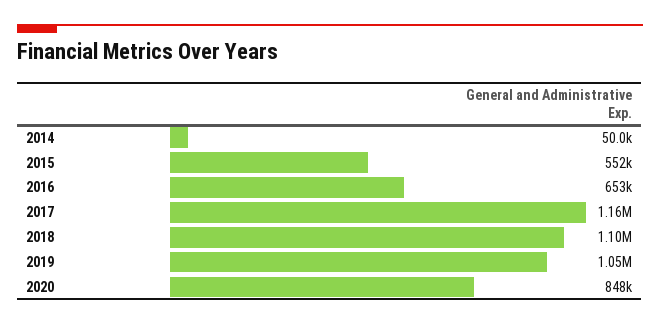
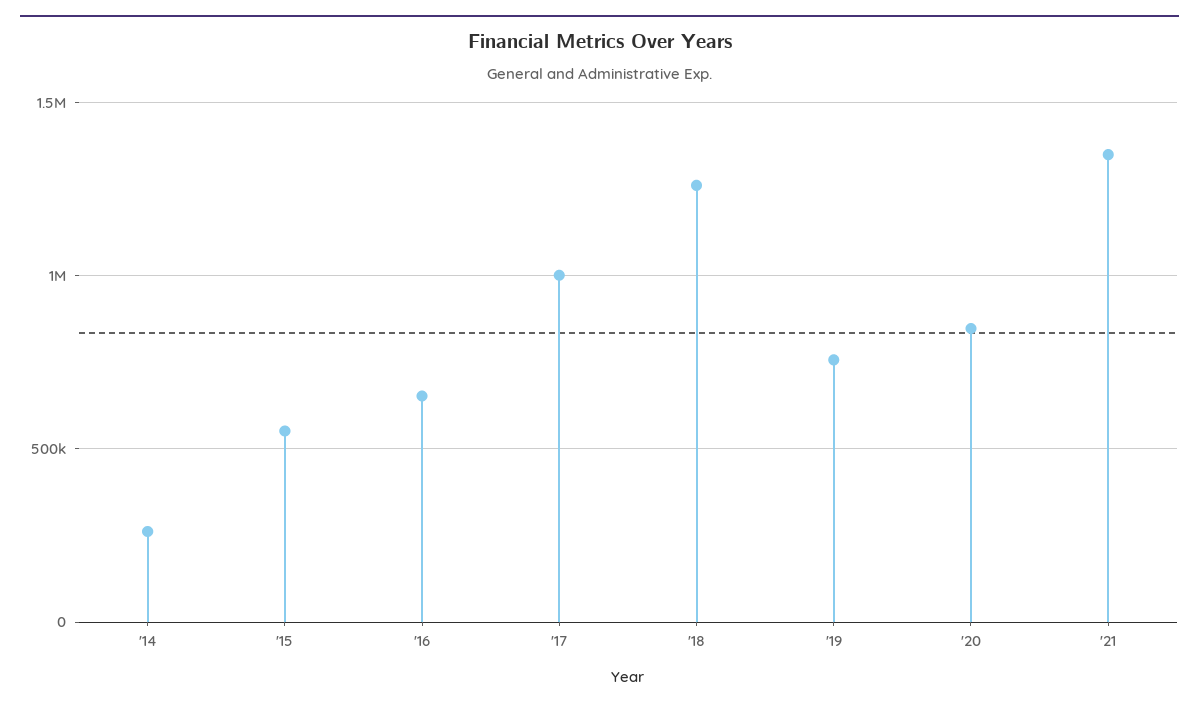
2014: 50000 -> 250000
2017: 1160000 -> 1000000
2018: 1100000 -> 1250000
2019: 1050000 -> 750000
'21: none -> 1350000

